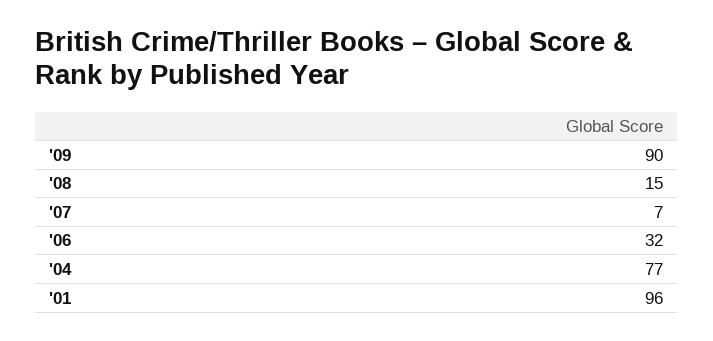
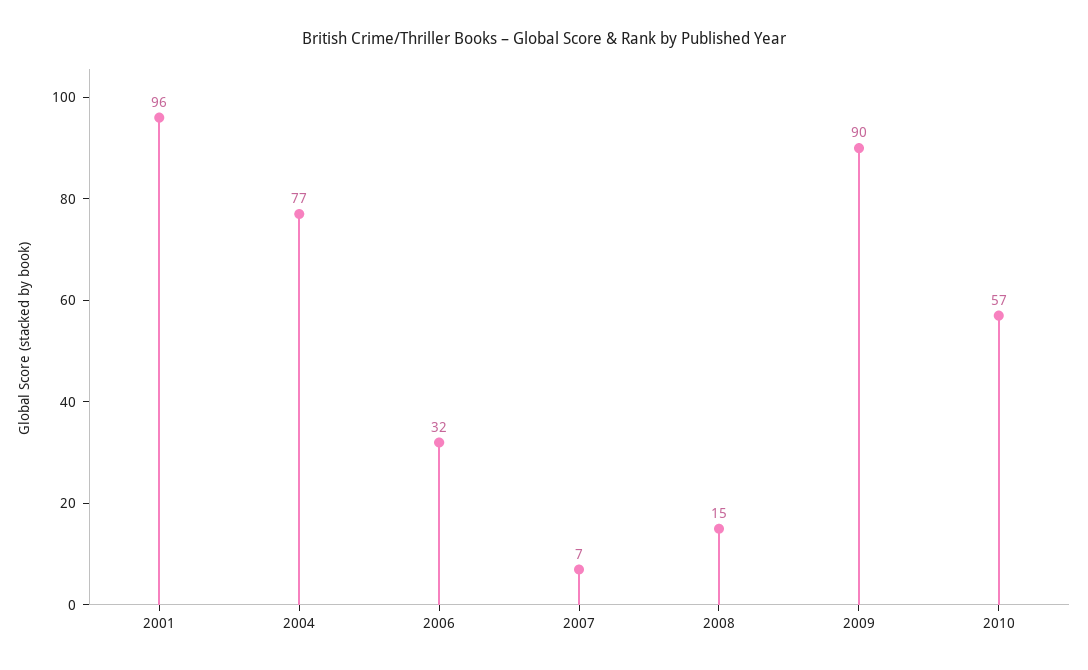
2010: none -> 57

